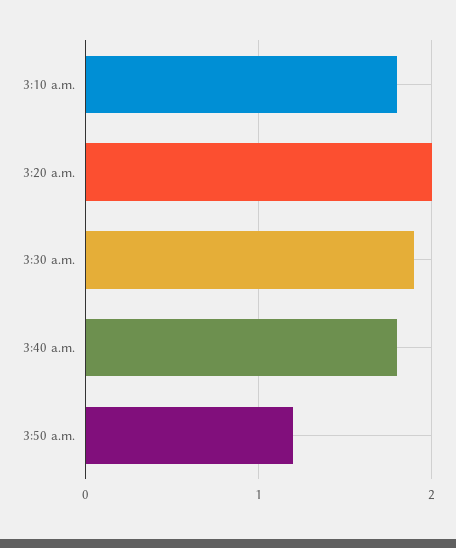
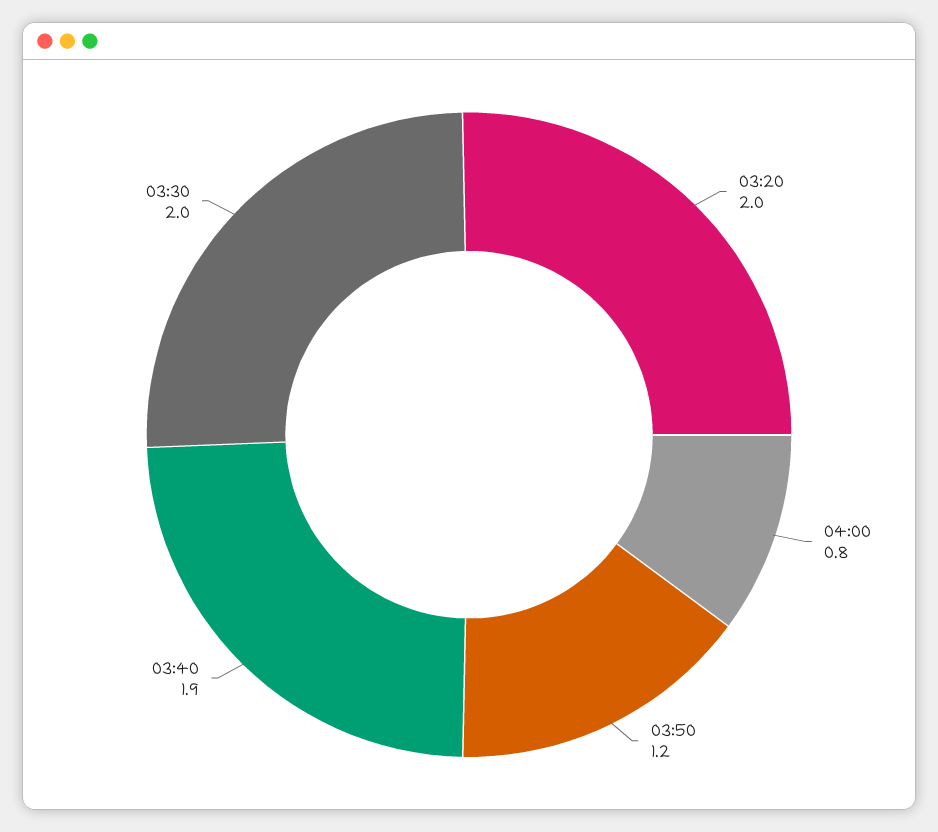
3:10 a.m.: 1.8 -> none
3:30 a.m.: 1.9 -> 2
3:40 a.m.: 1.8 -> 1.9
04:00: none -> 0.8

